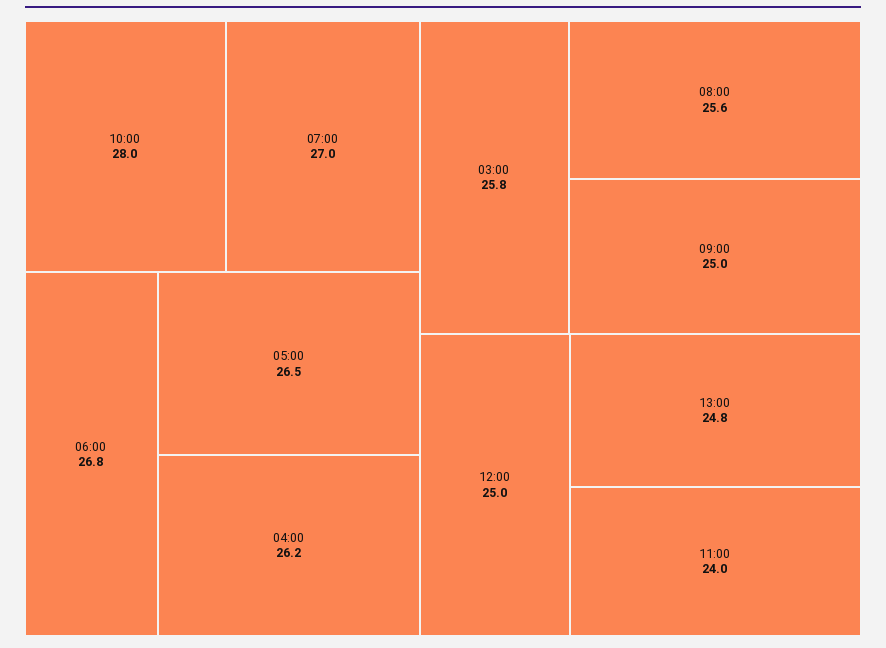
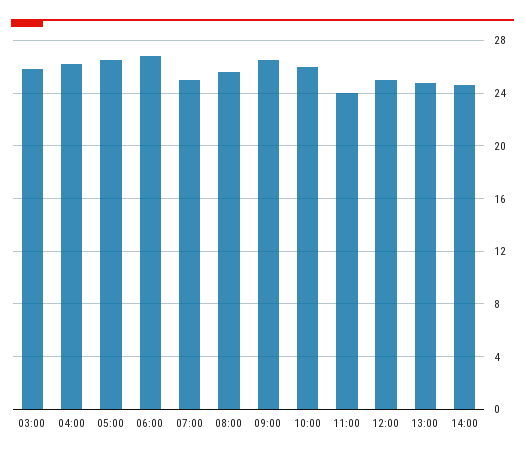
10:00: 28 -> 26
07:00: 27 -> 25
09:00: 25 -> 26.5
14:00: none -> 24.5

